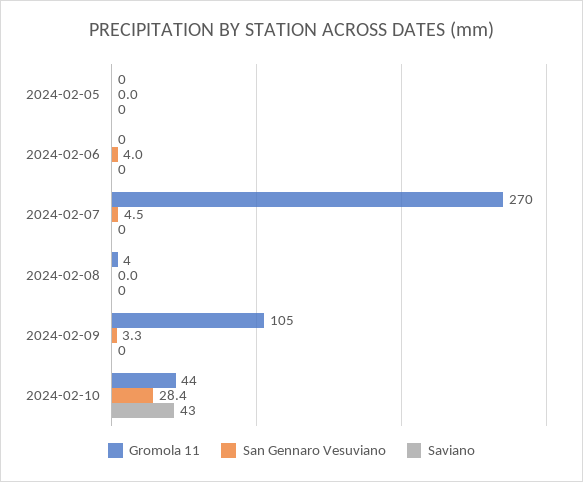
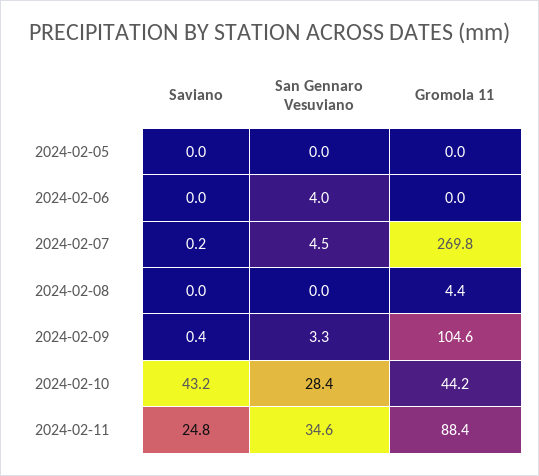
Saviano, 2024-02-11: none -> 24.8
San Gennaro Vesuviano, 2024-02-11: none -> 34.6
Gromola 11, 2024-02-11: none -> 88.4

